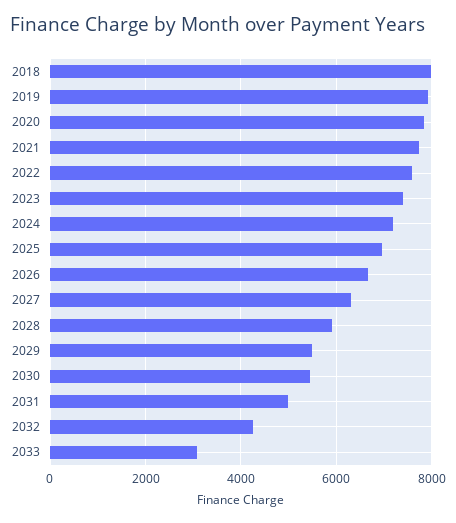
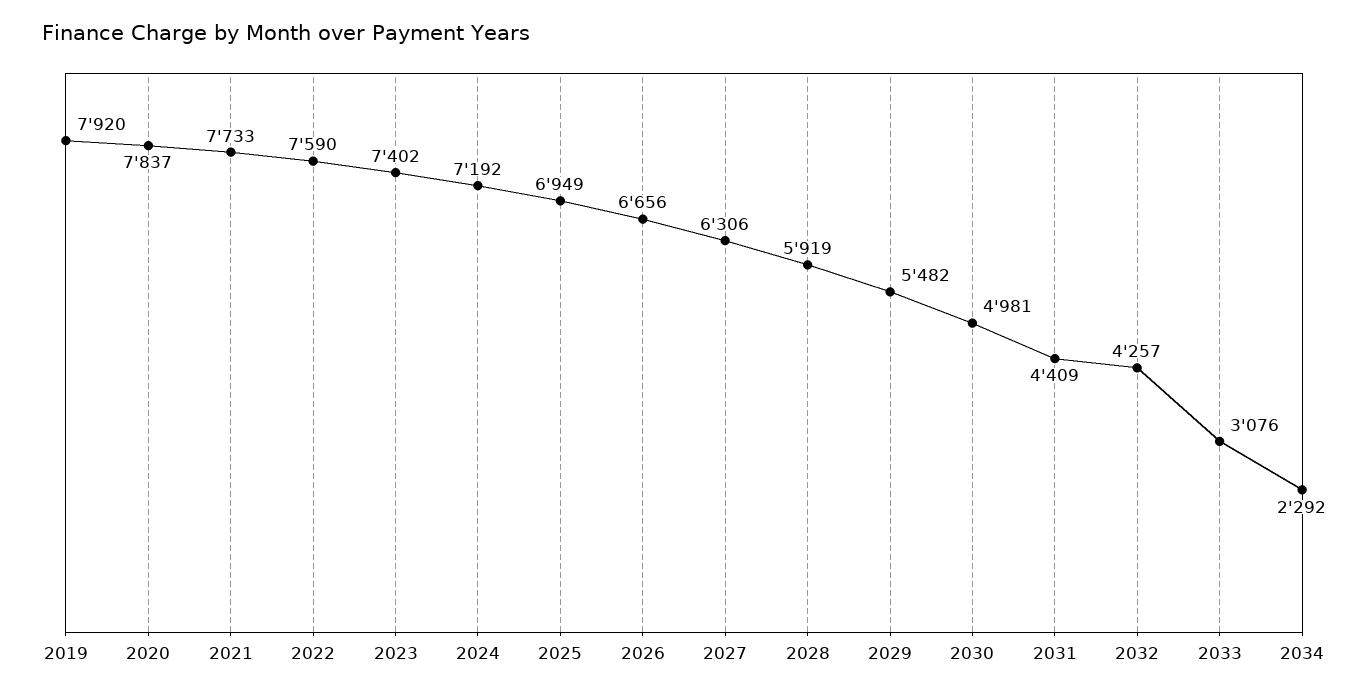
2018: 8000 -> none
2030: 5400 -> 4981
2031: 5000 -> 4409
2034: none -> 2292

